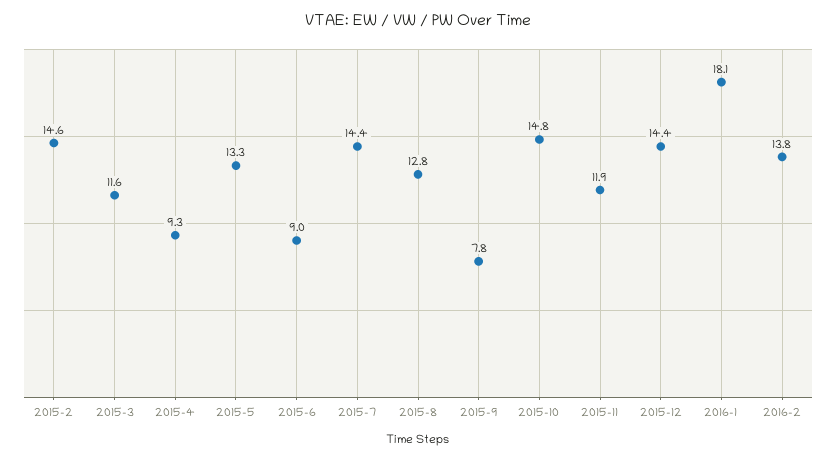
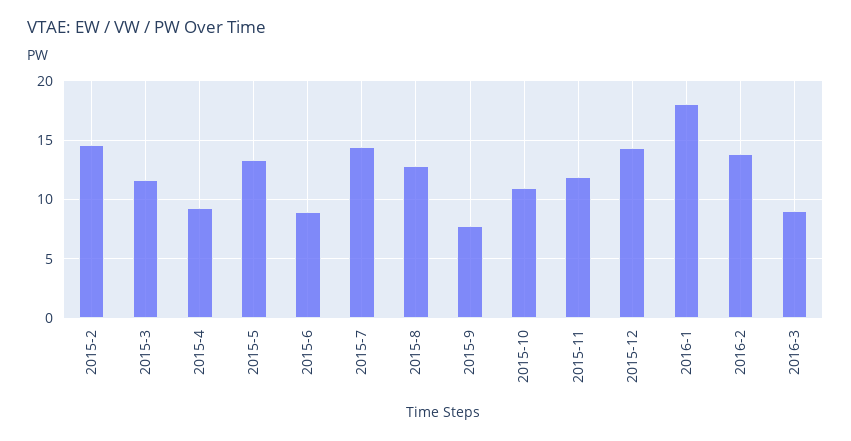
2015-10: 14.8 -> 11
2016-3: none -> 9

